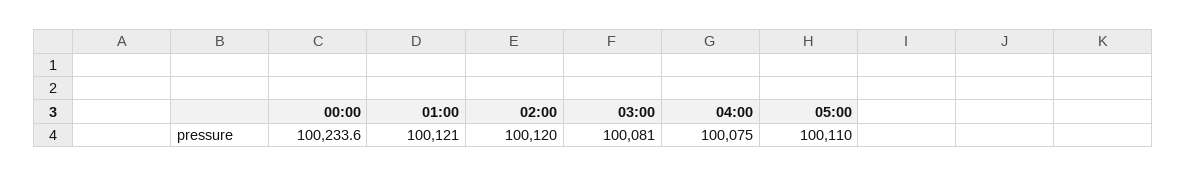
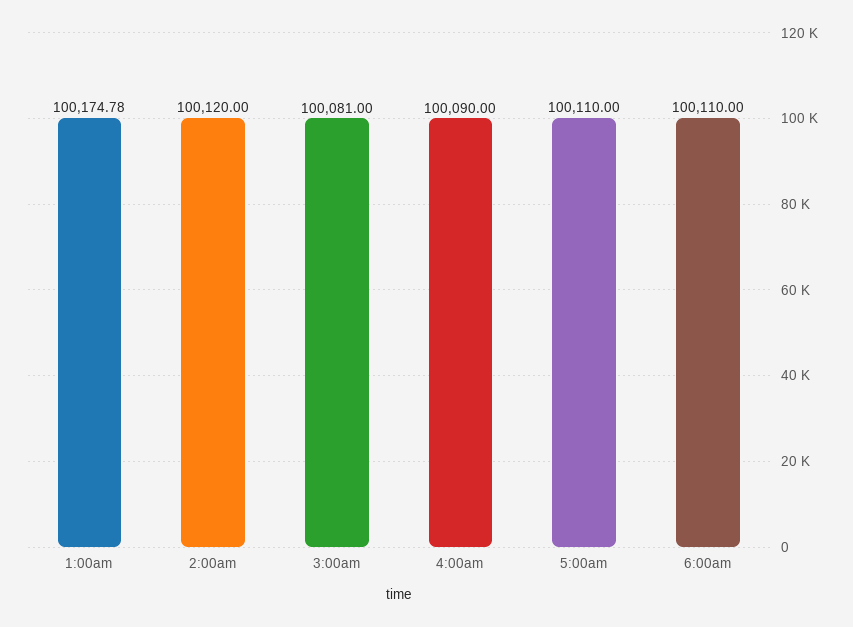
00:00: 100233.6 -> none
01:00: 100121 -> 100174.78
04:00: 100075 -> 100090
6:00am: none -> 100110

